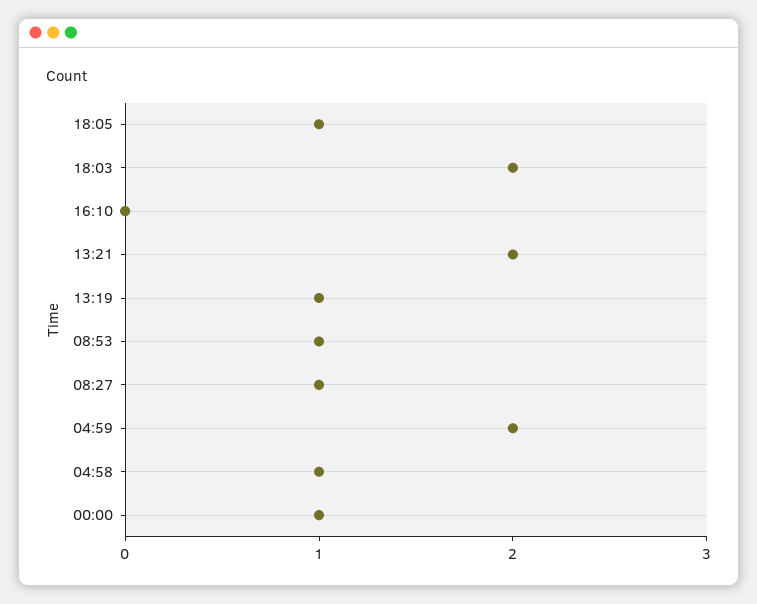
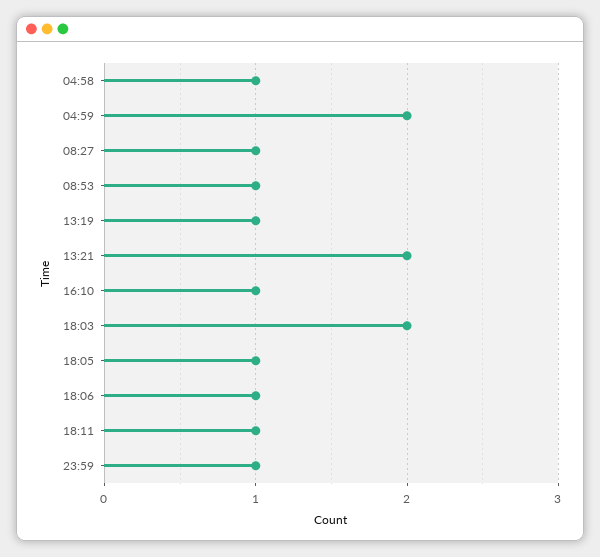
16:10: 0 -> 1
00:00: 1 -> none
18:06: none -> 1
18:11: none -> 1
23:59: none -> 1

